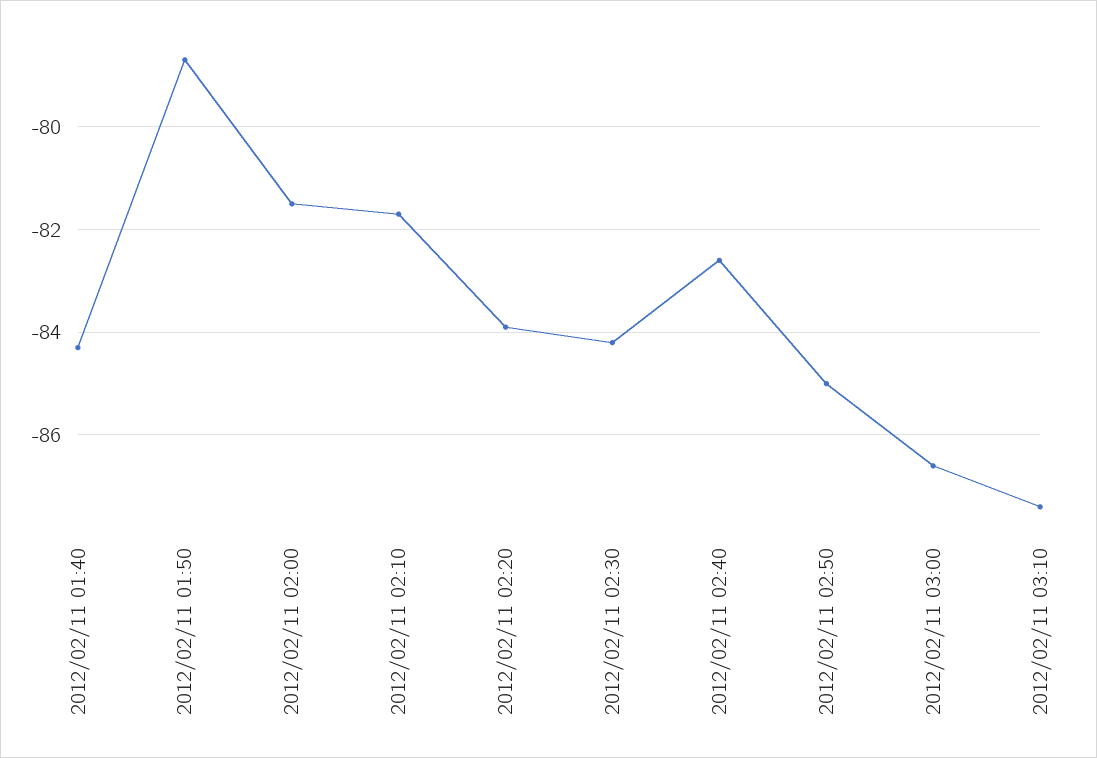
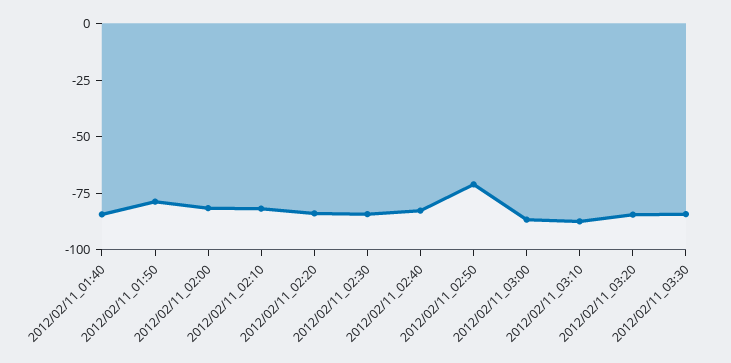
2012/02/11 02:50: -85 -> -70
2012/02/11_03:20: none -> -85
2012/02/11_03:30: none -> -85

